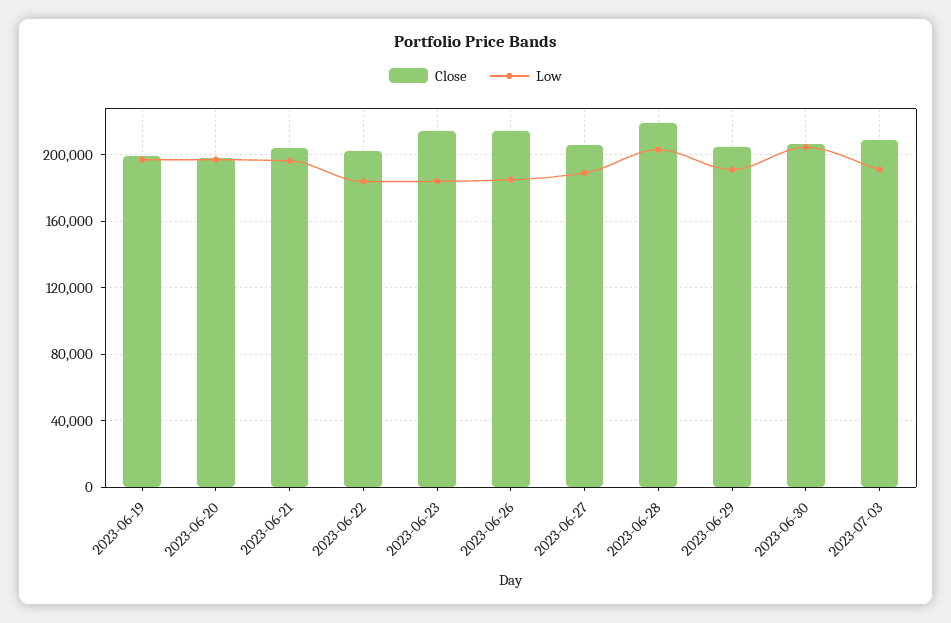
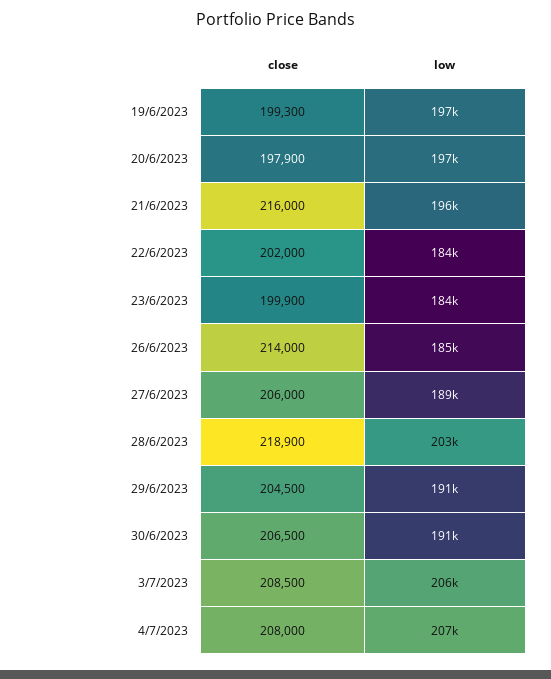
Close, 2023-06-21: 205000 -> 216000
Close, 2023-06-23: 215000 -> 199900
Low, 2023-06-30: 205000 -> 191000
Low, 2023-07-03: 190000 -> 206000
Close, 4/7/2023: none -> 208000
Low, 4/7/2023: none -> 207000

